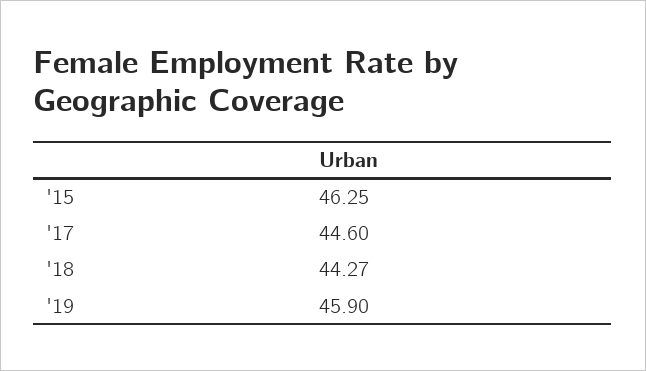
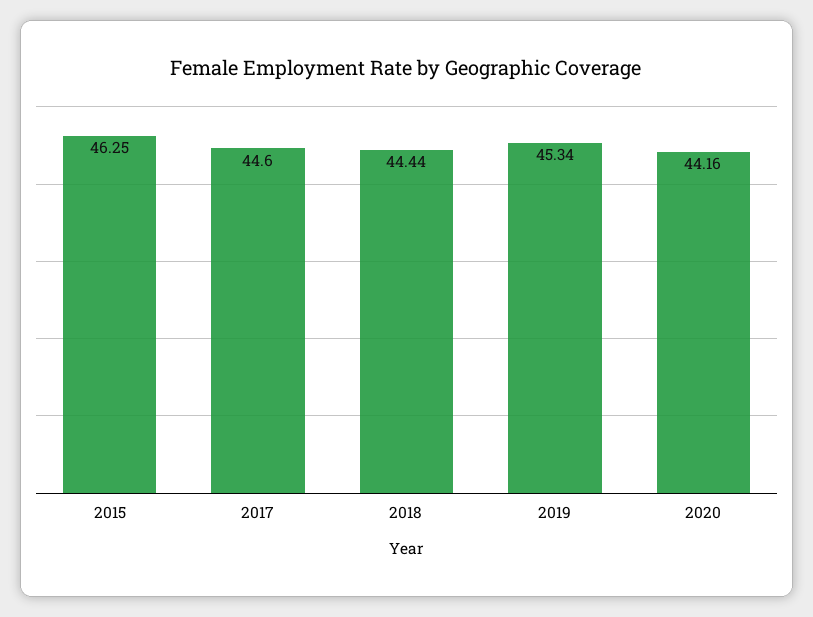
'18: 44.27 -> 44.44
'19: 45.9 -> 45.34
2020: none -> 44.16

